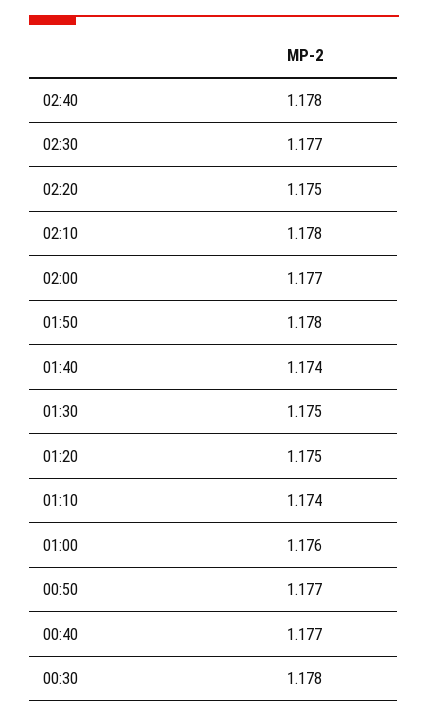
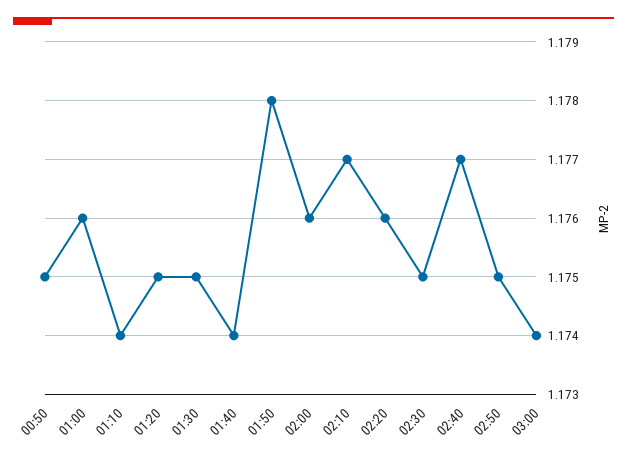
02:40: 1.178 -> 1.177
02:30: 1.177 -> 1.175
02:20: 1.175 -> 1.176
02:10: 1.178 -> 1.177
02:00: 1.177 -> 1.176
00:50: 1.177 -> 1.175
00:40: 1.177 -> none
00:30: 1.178 -> none
02:50: none -> 1.175
03:00: none -> 1.174

